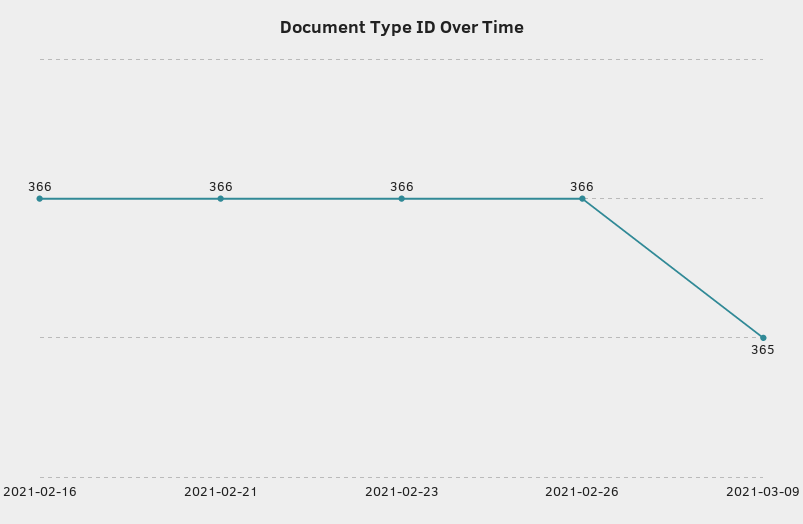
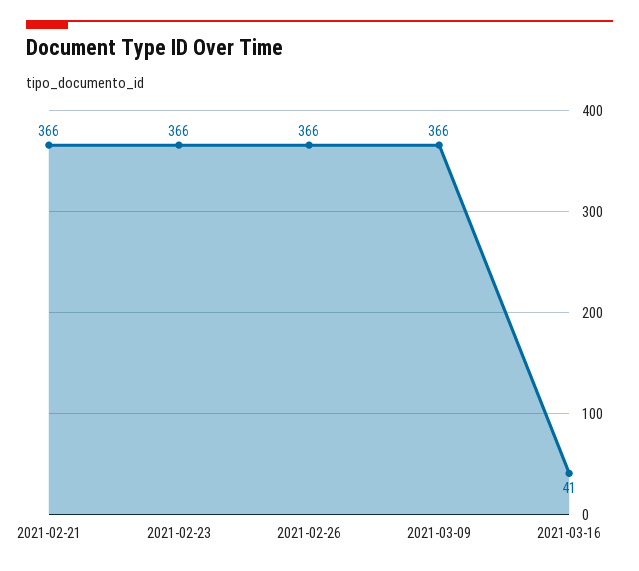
2021-02-16: 366 -> none
2021-03-09: 365 -> 366
2021-03-16: none -> 41

